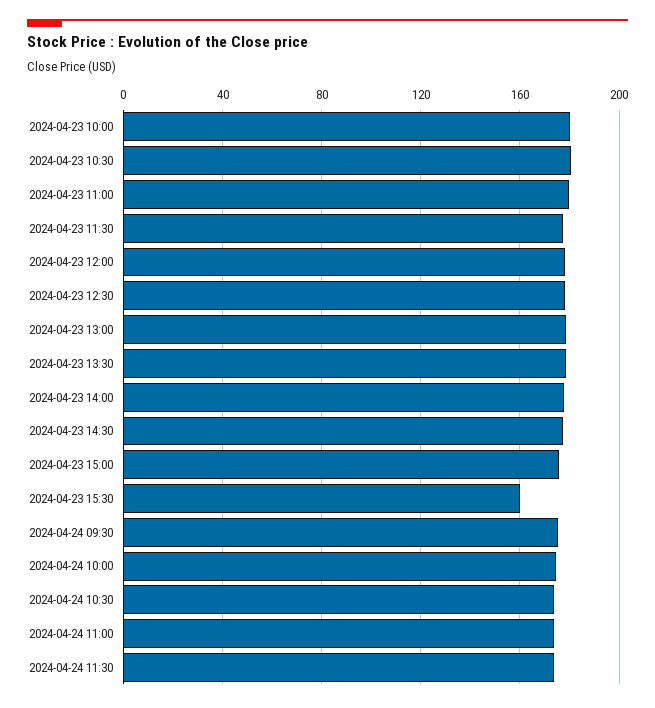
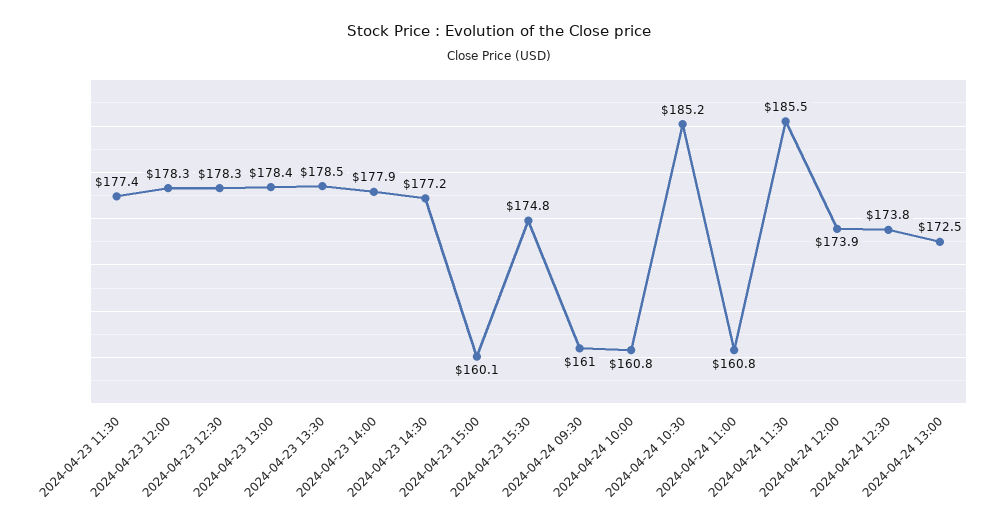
2024-04-23 10:00: 180 -> none
2024-04-23 10:30: 180 -> none
2024-04-23 11:00: 180 -> none
2024-04-23 15:00: 175 -> 160.1
2024-04-23 15:30: 160 -> 174.8
2024-04-24 09:30: 175 -> 161
2024-04-24 10:00: 175 -> 160.8
2024-04-24 10:30: 175 -> 185.2
2024-04-24 11:00: 175 -> 160.8
2024-04-24 11:30: 175 -> 185.5
2024-04-24 12:00: none -> 173.9
2024-04-24 12:30: none -> 173.8
2024-04-24 13:00: none -> 172.5

